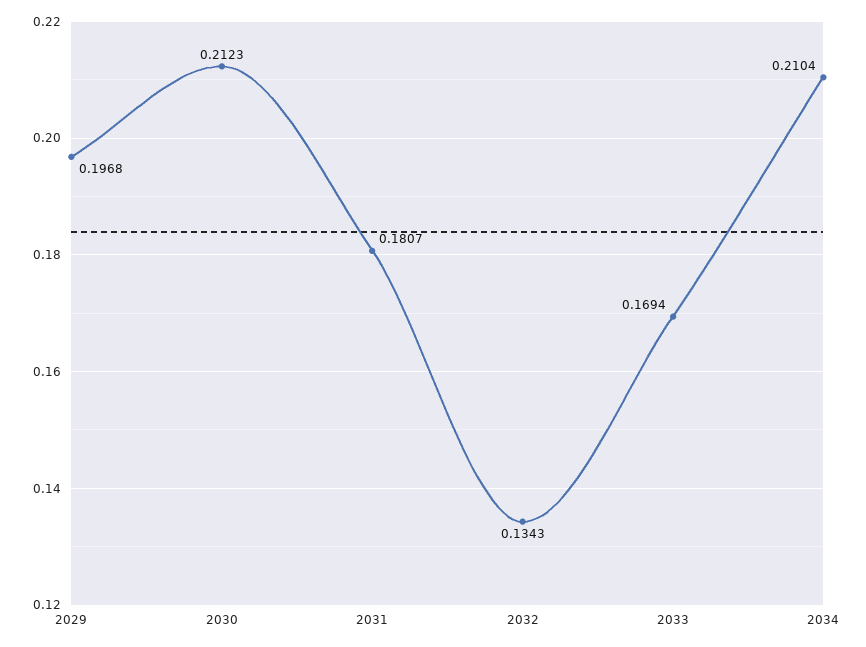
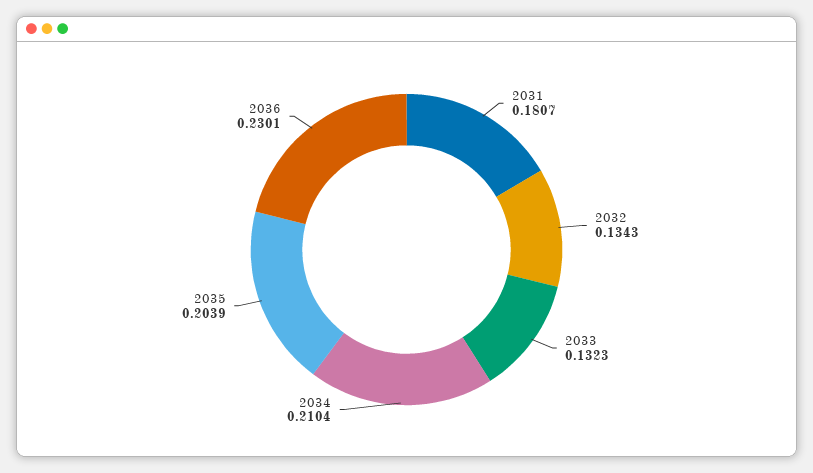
2029: 0.1968 -> none
2030: 0.2123 -> none
2033: 0.1694 -> 0.1323
2035: none -> 0.2039
2036: none -> 0.2301

